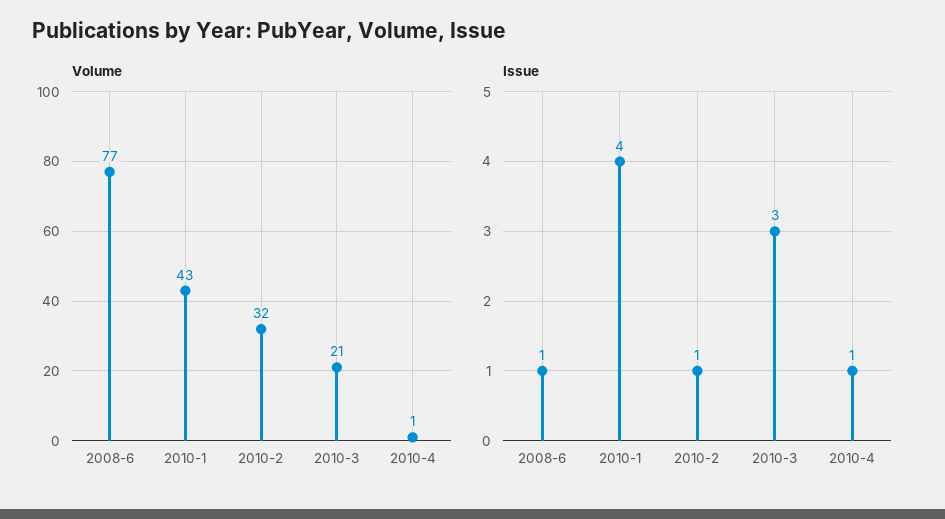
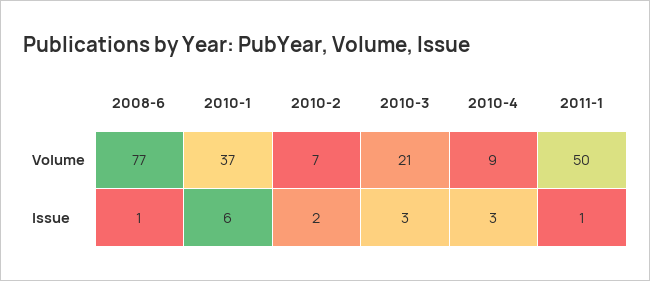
Volume, 2010-1: 43 -> 37
Volume, 2010-2: 32 -> 7
Volume, 2010-4: 1 -> 9
Issue, 2010-1: 4 -> 6
Issue, 2010-2: 1 -> 2
Issue, 2010-4: 1 -> 3
Volume, 2011-1: none -> 50
Issue, 2011-1: none -> 1

